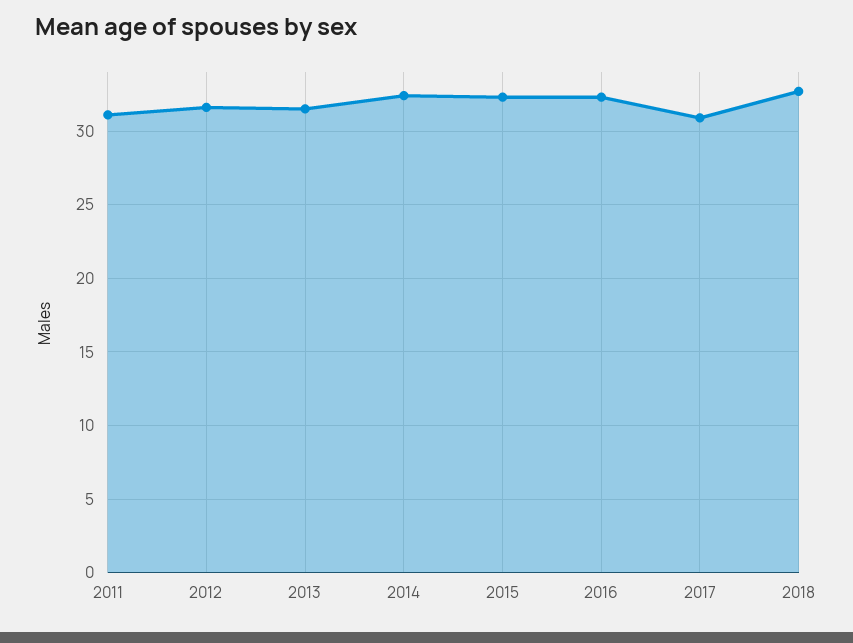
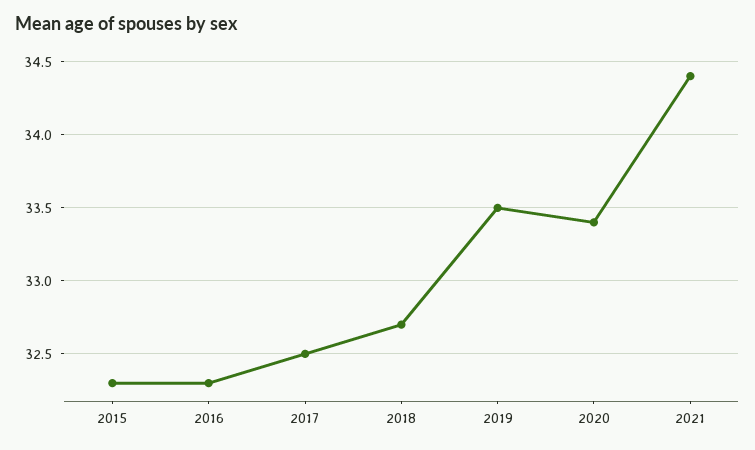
2011: 31 -> none
2012: 31.5 -> none
2013: 31.5 -> none
2014: 32.5 -> none
2017: 31 -> 32.5
2019: none -> 33.5
2020: none -> 33.4
2021: none -> 34.4

